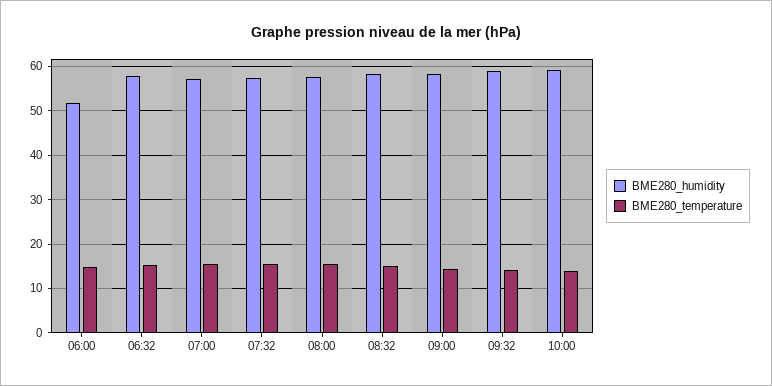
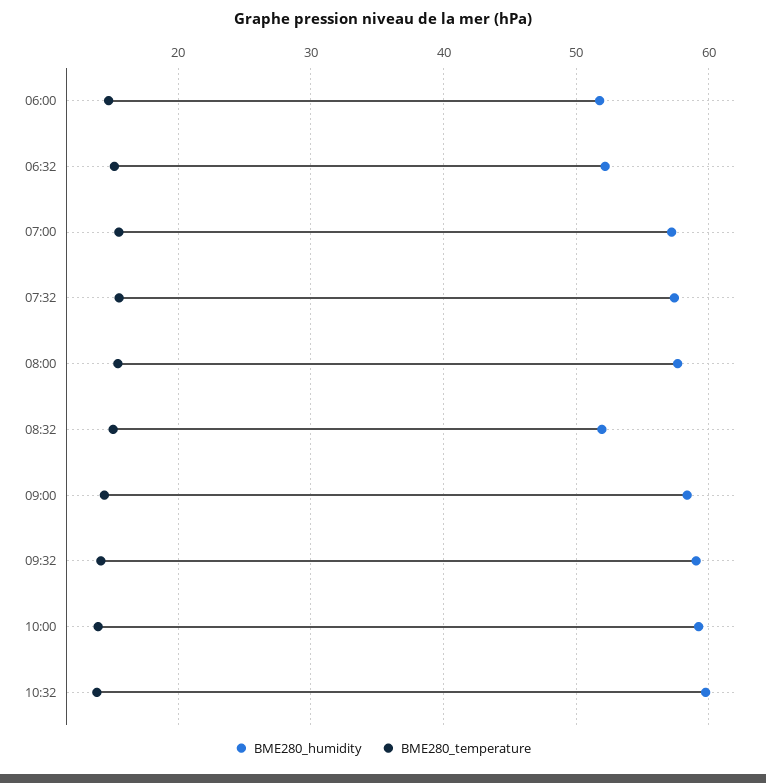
BME280_humidity, 06:32: 58 -> 52
BME280_humidity, 08:32: 58 -> 52
BME280_humidity, 10:32: none -> 60
BME280_temperature, 10:32: none -> 14

